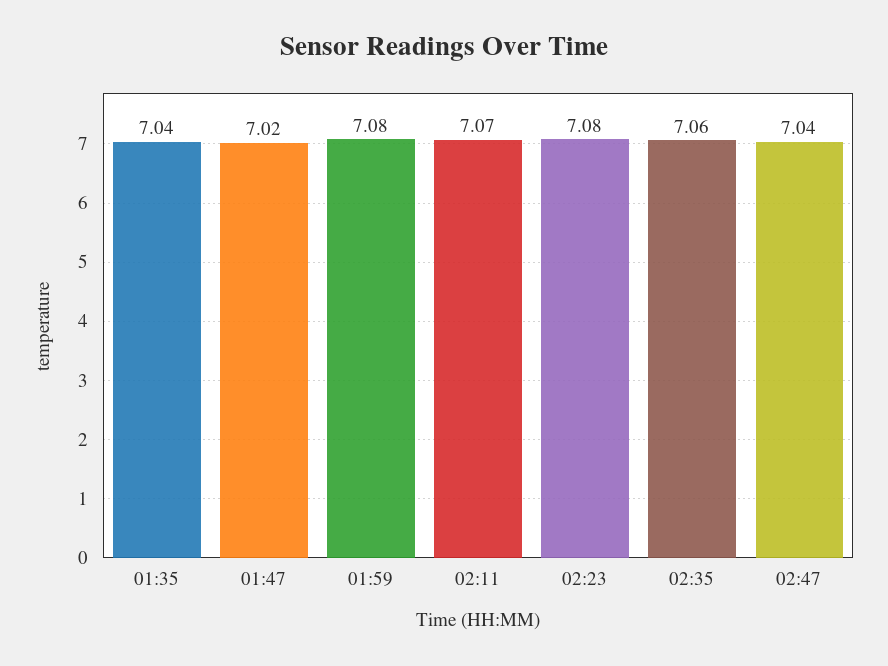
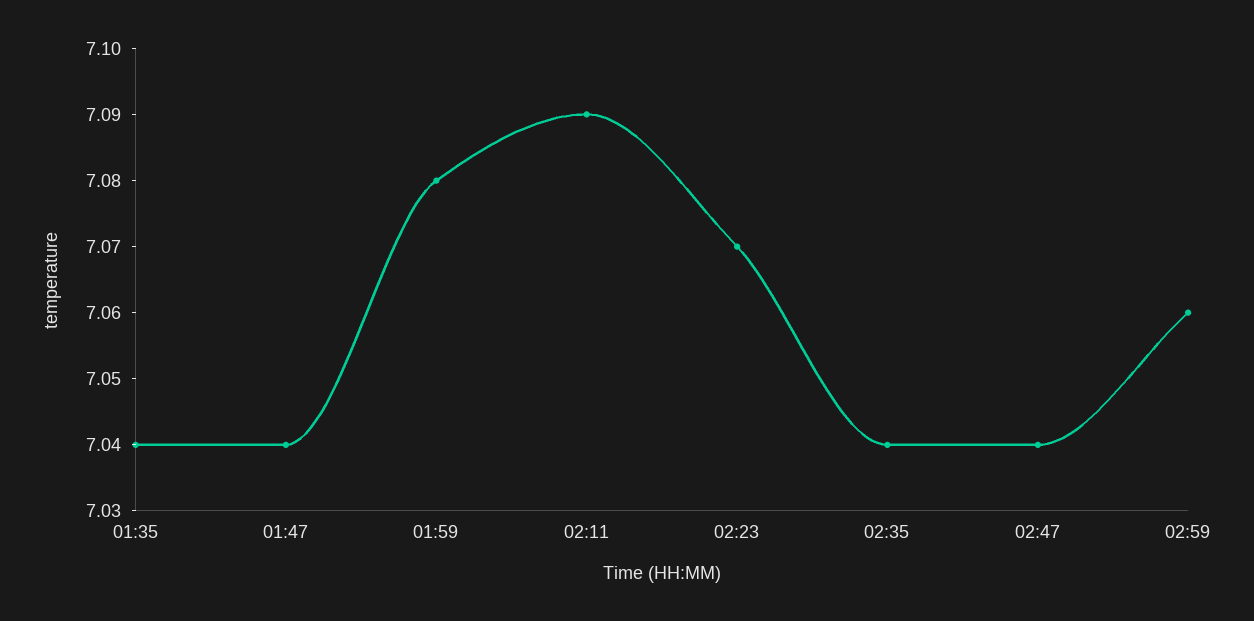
01:47: 7.02 -> 7.04
02:11: 7.07 -> 7.09
02:23: 7.08 -> 7.07
02:35: 7.06 -> 7.04
02:59: none -> 7.06

